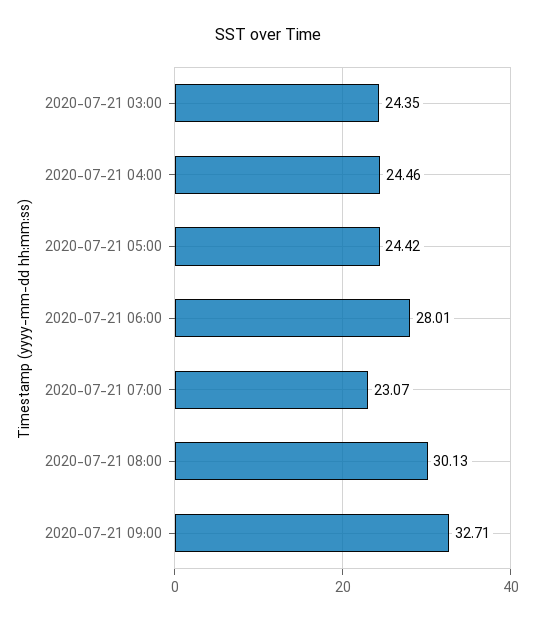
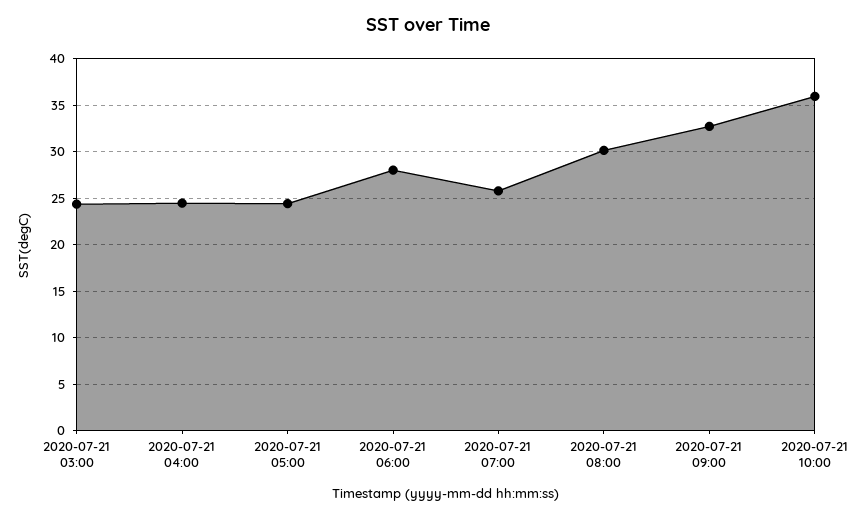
2020-07-21 07:00: 23.07 -> 26
2020-07-21 10:00: none -> 36

